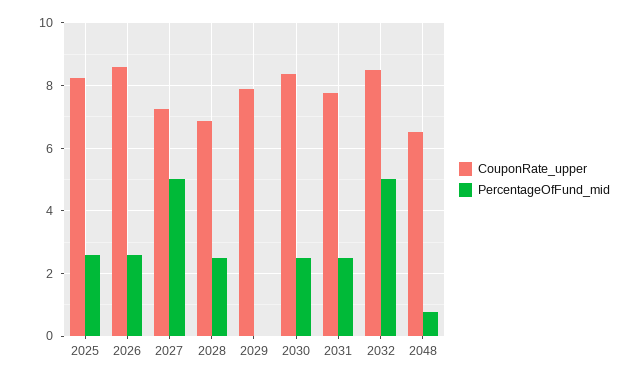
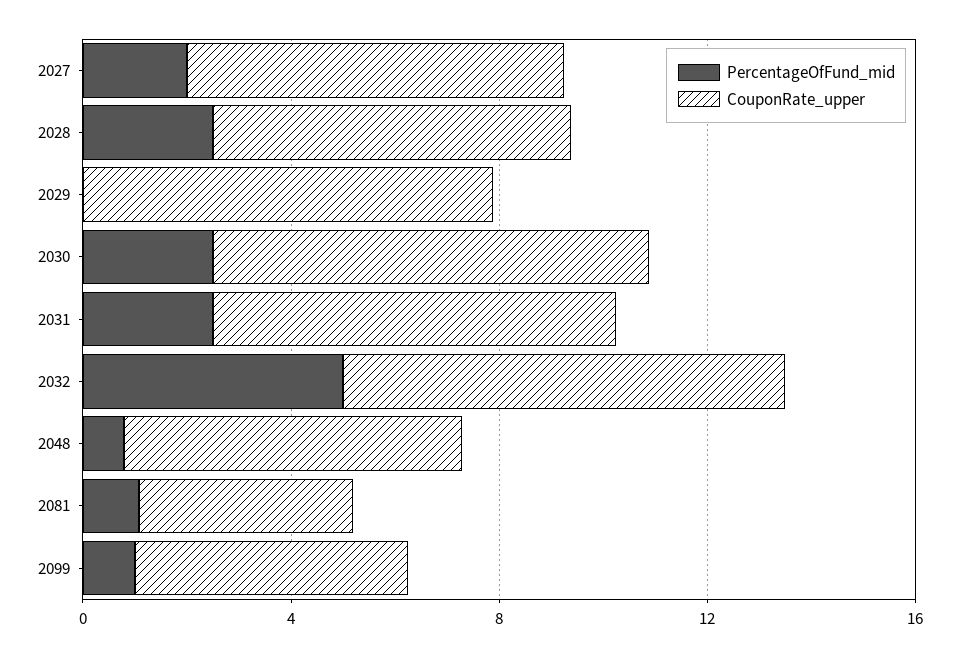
CouponRate_upper, 2025: 8.2 -> none
PercentageOfFund_mid, 2025: 2.6 -> none
CouponRate_upper, 2026: 8.6 -> none
PercentageOfFund_mid, 2026: 2.6 -> none
PercentageOfFund_mid, 2027: 5 -> 2
PercentageOfFund_mid, 2081: none -> 1
CouponRate_upper, 2081: none -> 4
PercentageOfFund_mid, 2099: none -> 1
CouponRate_upper, 2099: none -> 5

